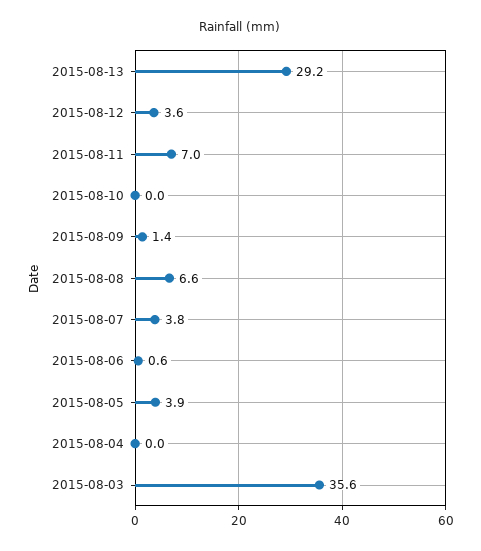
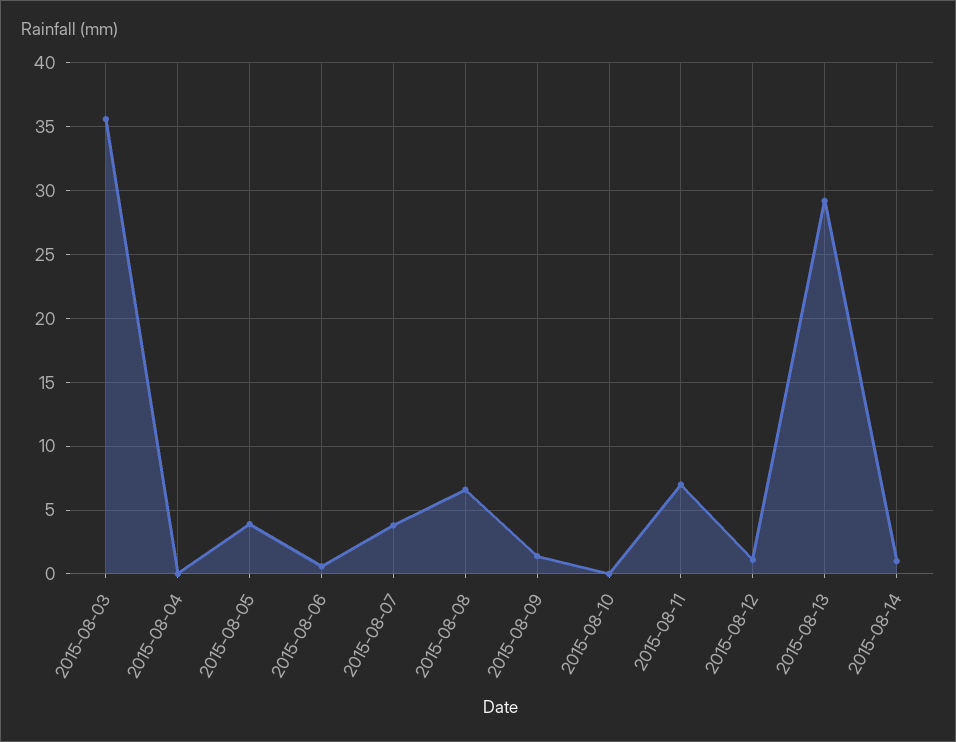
2015-08-12: 3.6 -> 1
2015-08-14: none -> 1

